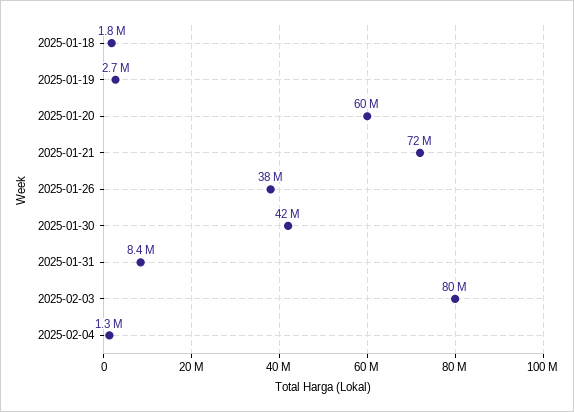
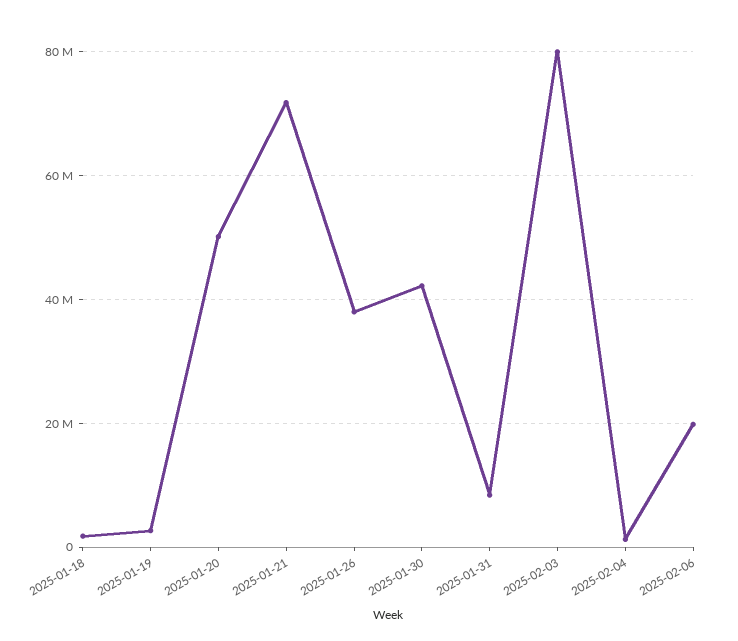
2025-01-20: 60000000 -> 50000000
2025-02-06: none -> 20000000

